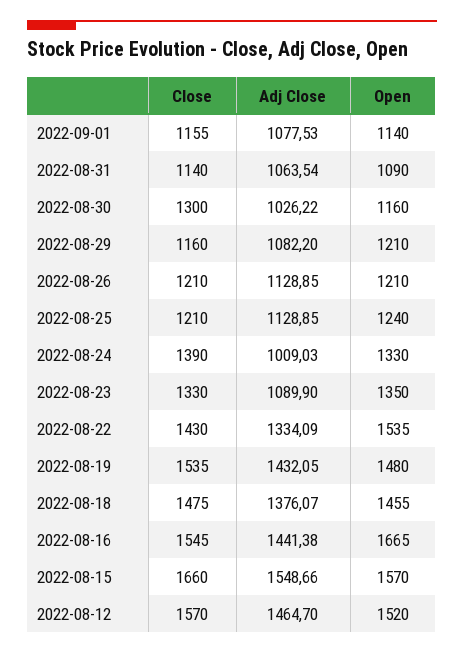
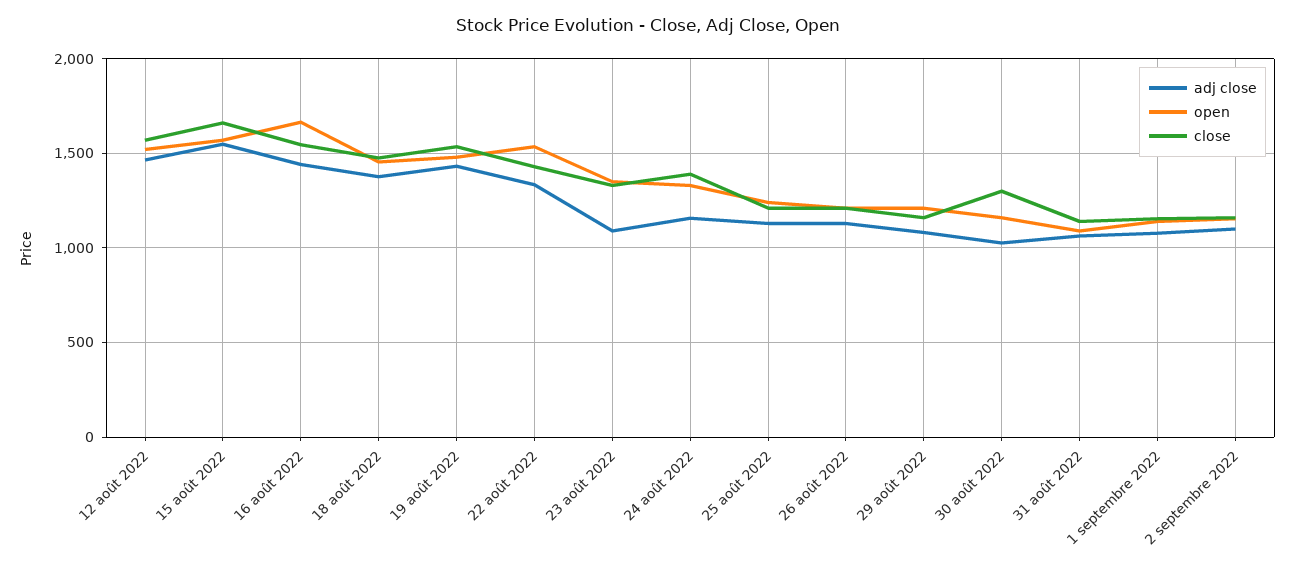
Adj Close, 2022-08-24: 1009.03 -> 1150
Adj Close, 2 septembre 2022: none -> 1100
Open, 2 septembre 2022: none -> 1150
Close, 2 septembre 2022: none -> 1150

